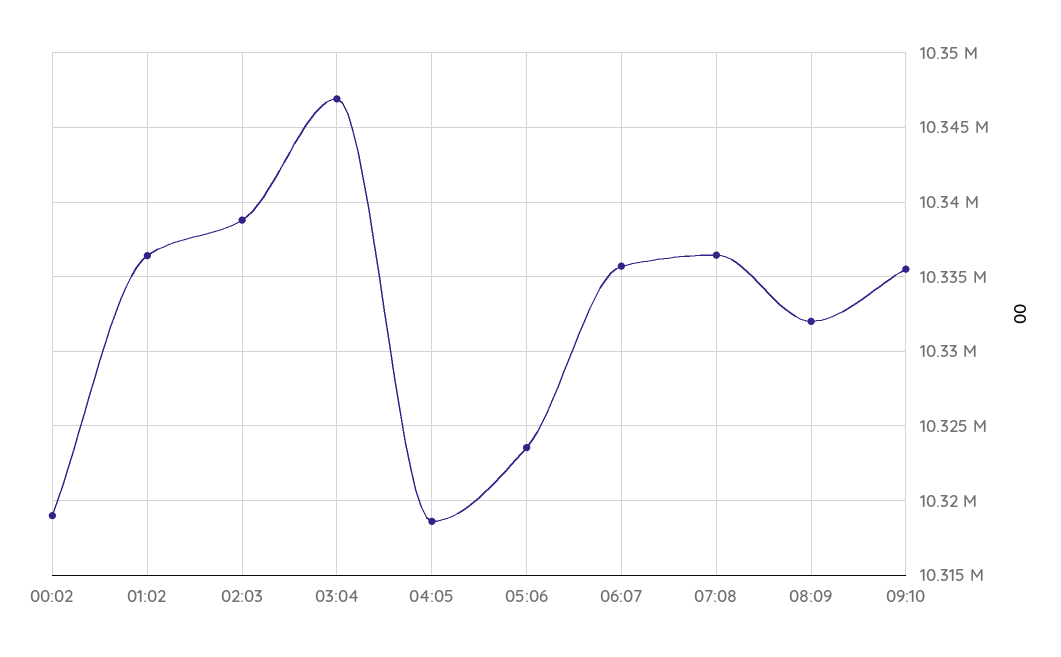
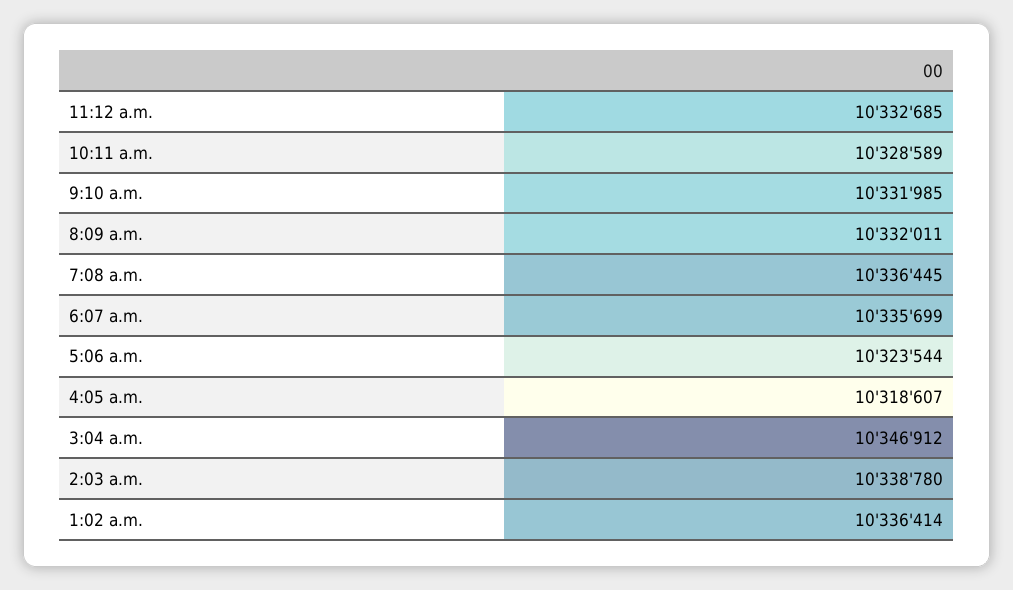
00:02: 10319000 -> none
09:10: 10335500 -> 10331985
11:12 a.m.: none -> 10332685
10:11 a.m.: none -> 10328589

